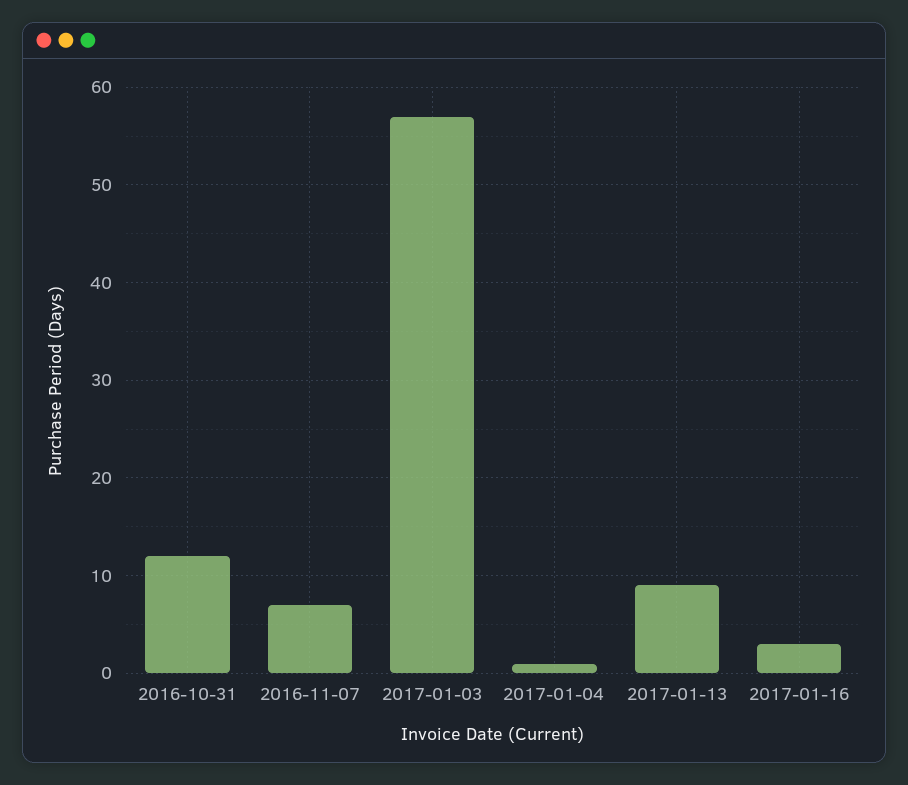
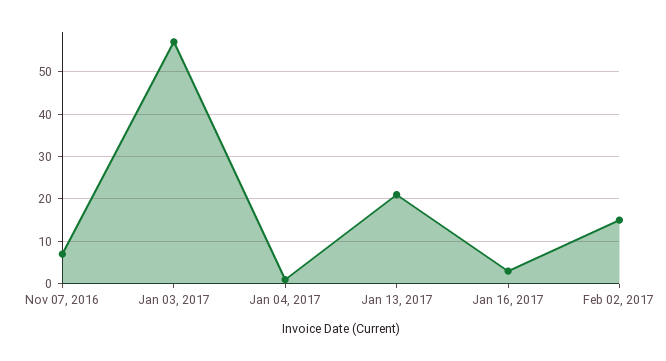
2016-10-31: 12 -> none
2017-01-13: 9 -> 20
Feb 02, 2017: none -> 15

